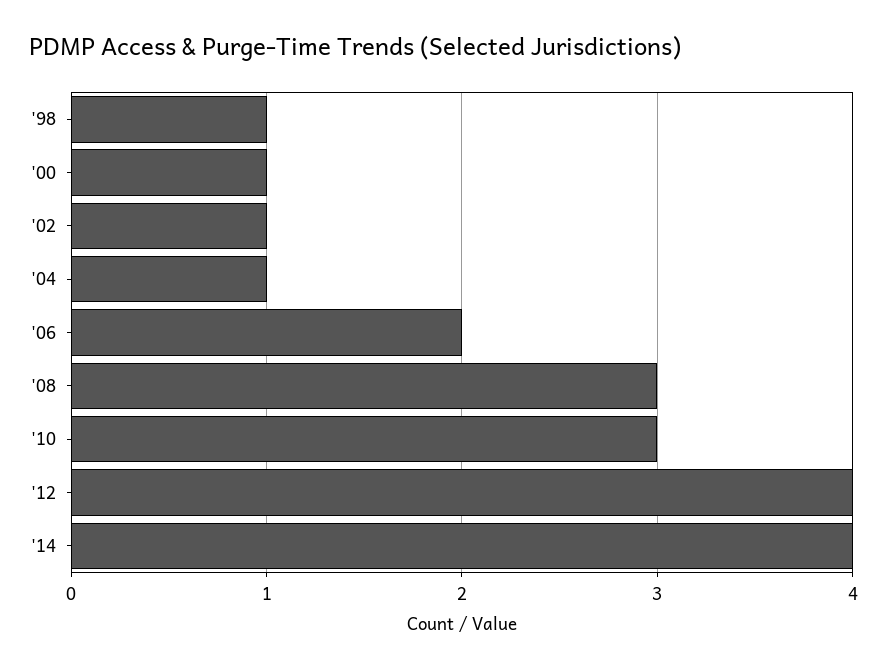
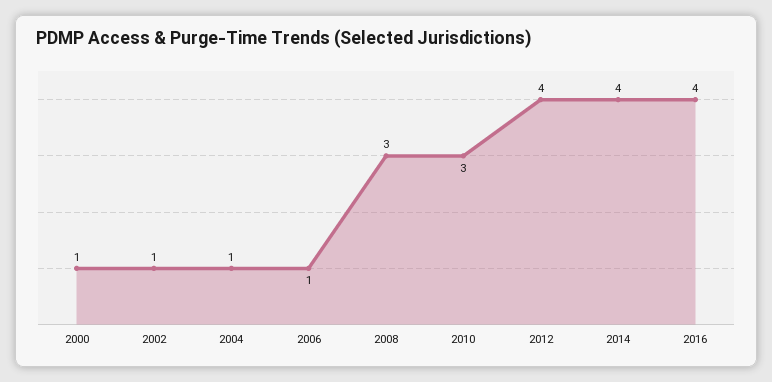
'98: 1 -> none
'06: 2 -> 1
2016: none -> 4

